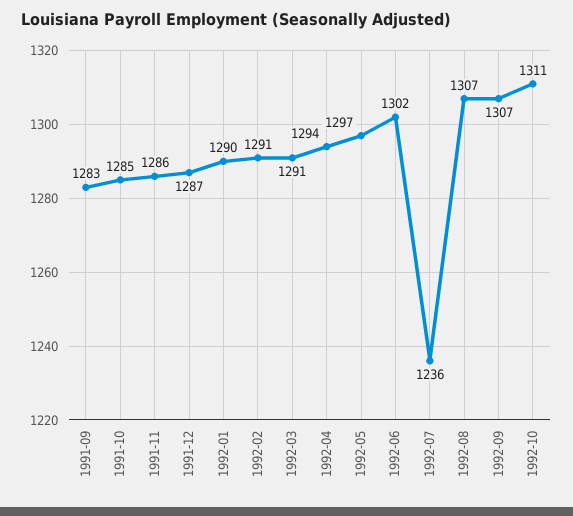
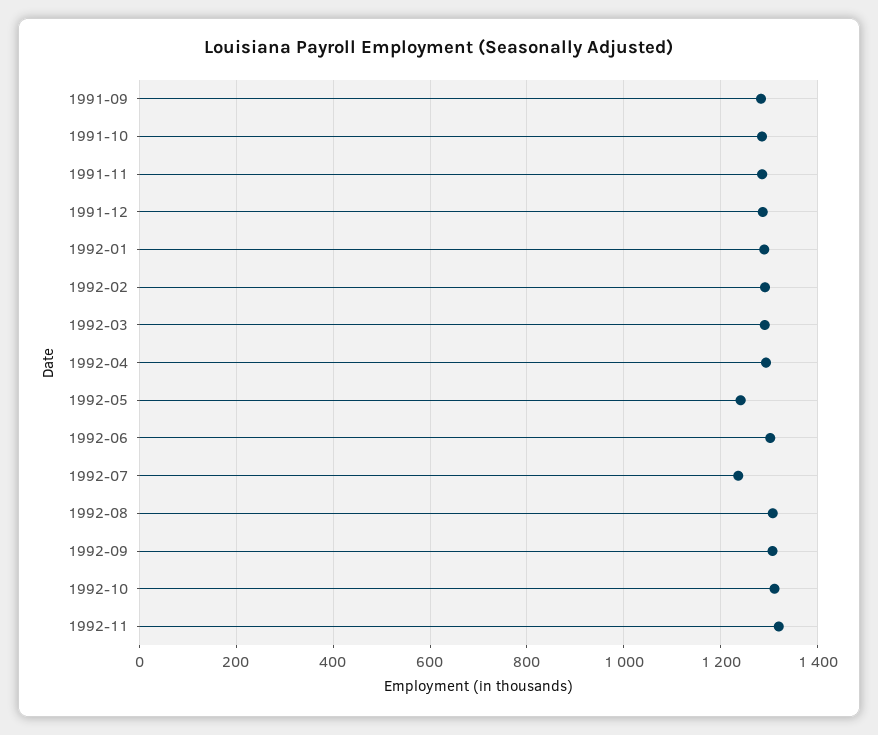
1992-05: 1297 -> 1240
1992-11: none -> 1320

